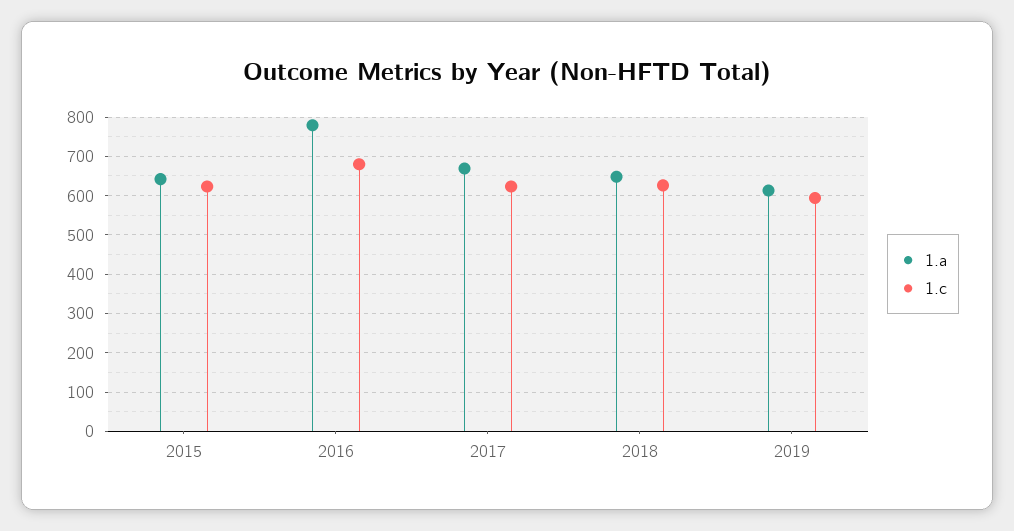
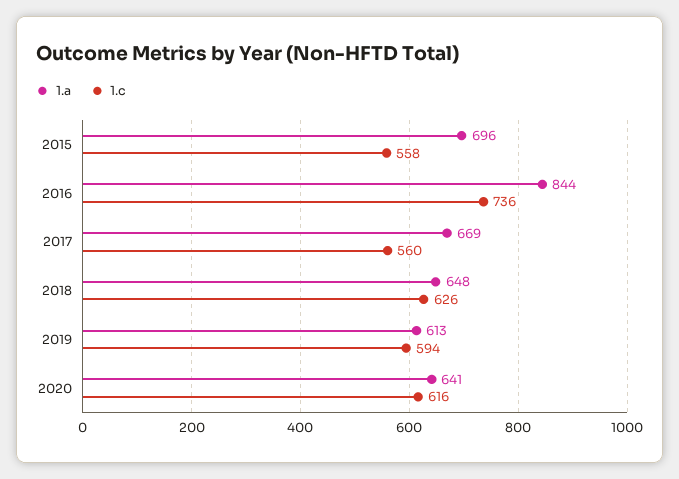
1.a, 2015: 640 -> 696
1.c, 2015: 620 -> 558
1.a, 2016: 780 -> 844
1.c, 2016: 680 -> 736
1.c, 2017: 620 -> 560
1.a, 2020: none -> 641
1.c, 2020: none -> 616

